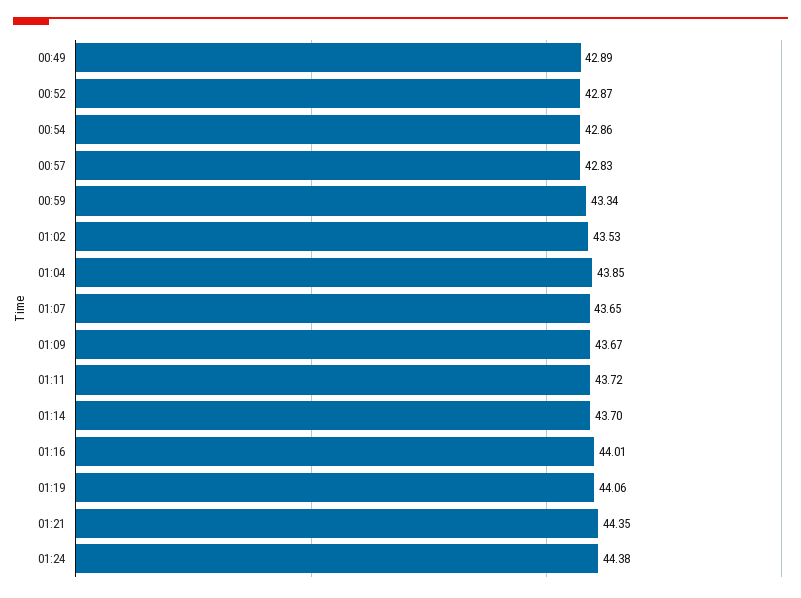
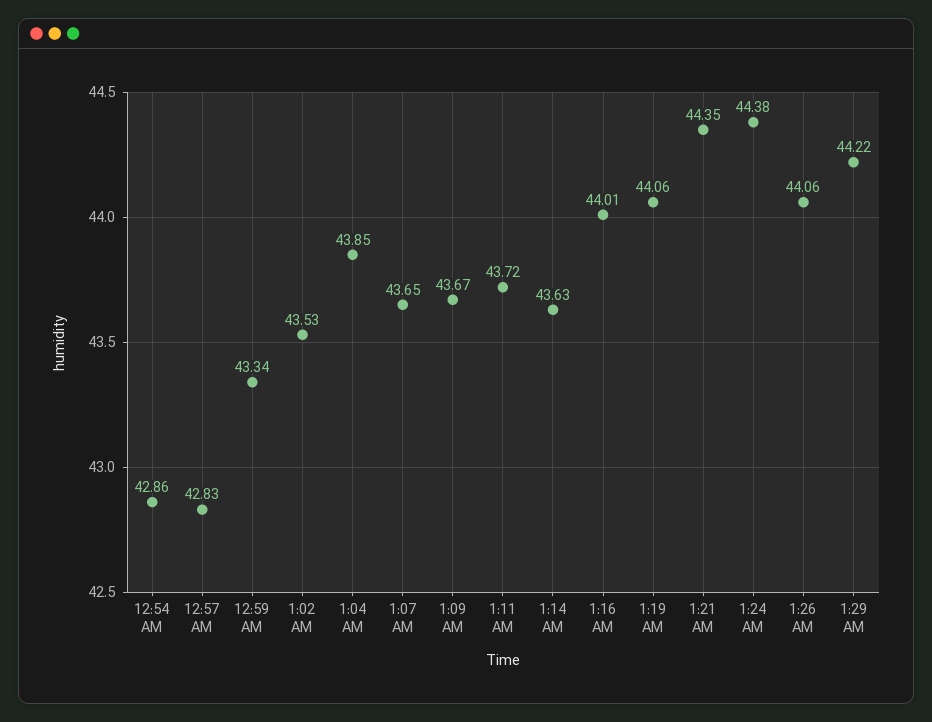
00:49: 42.89 -> none
00:52: 42.87 -> none
01:14: 43.7 -> 43.63
1:26 AM: none -> 44.06
1:29 AM: none -> 44.22

